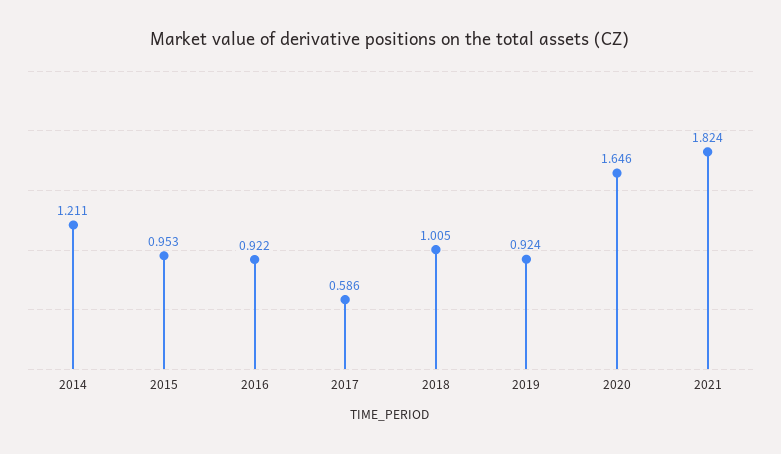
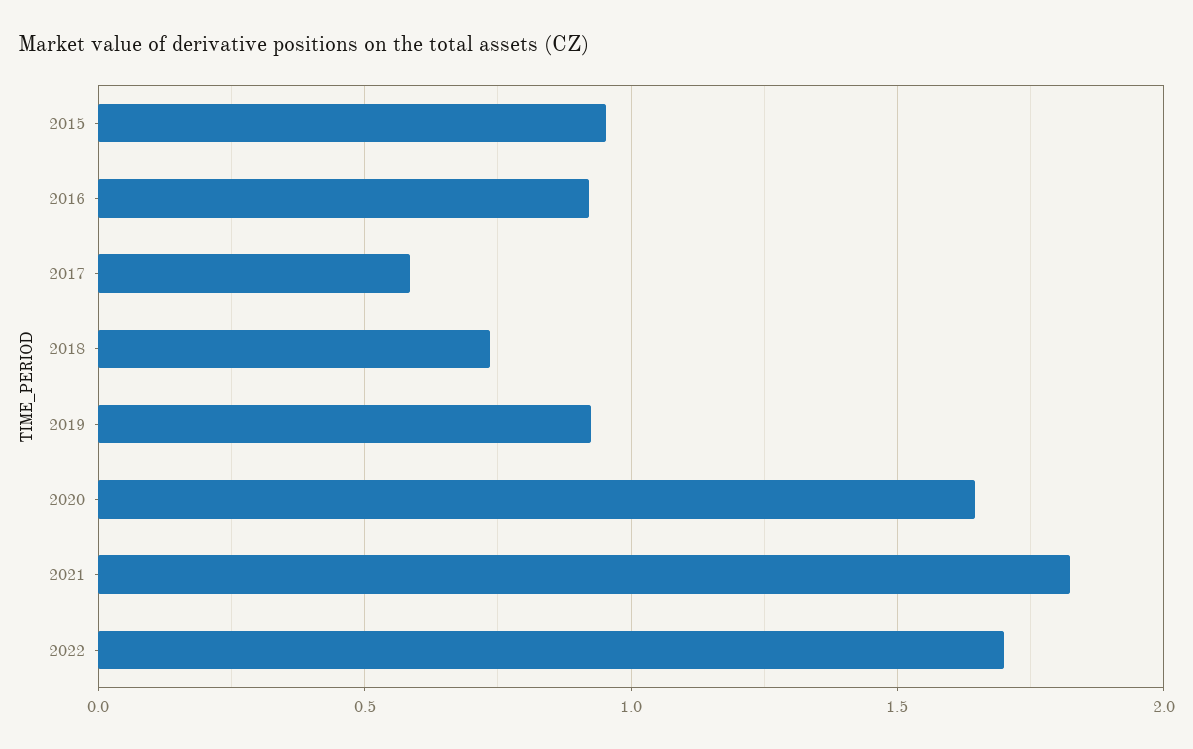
2014: 1.211 -> none
2018: 1.005 -> 0.75
2022: none -> 1.7

